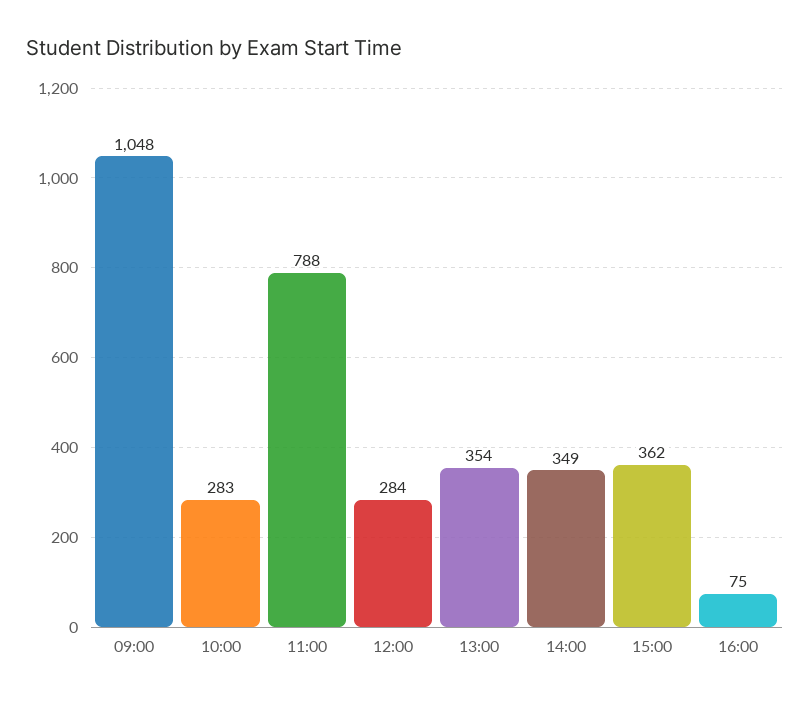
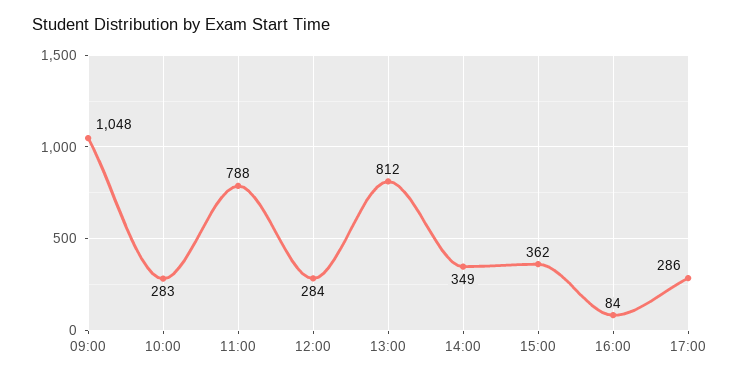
13:00: 354 -> 812
16:00: 75 -> 84
17:00: none -> 286

